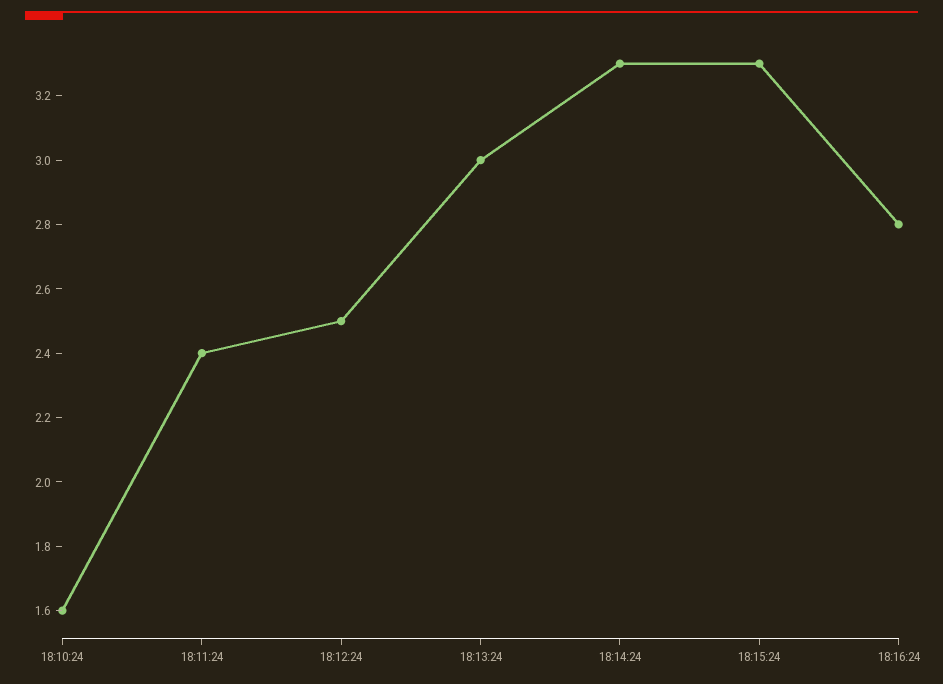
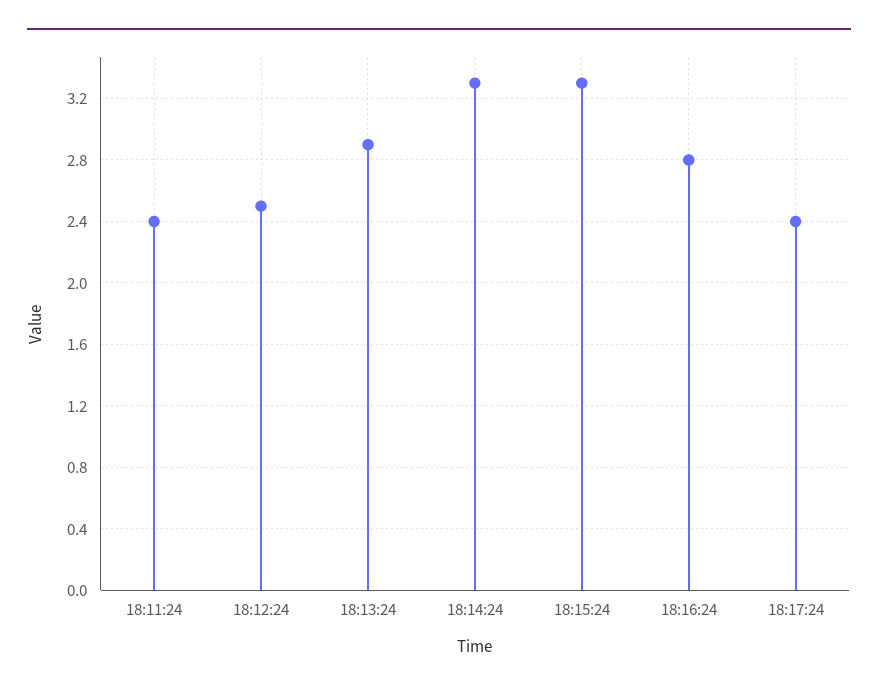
18:10:24: 1.6 -> none
18:13:24: 3 -> 2.9
18:17:24: none -> 2.4

